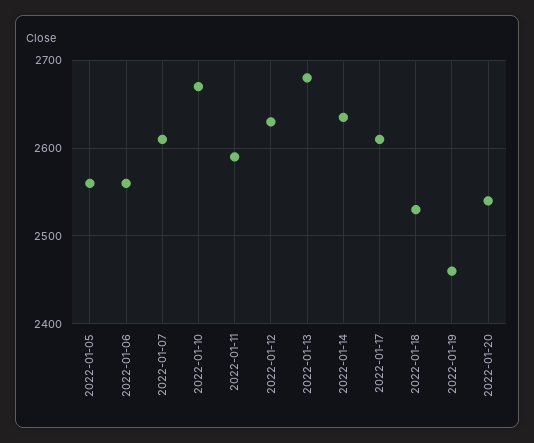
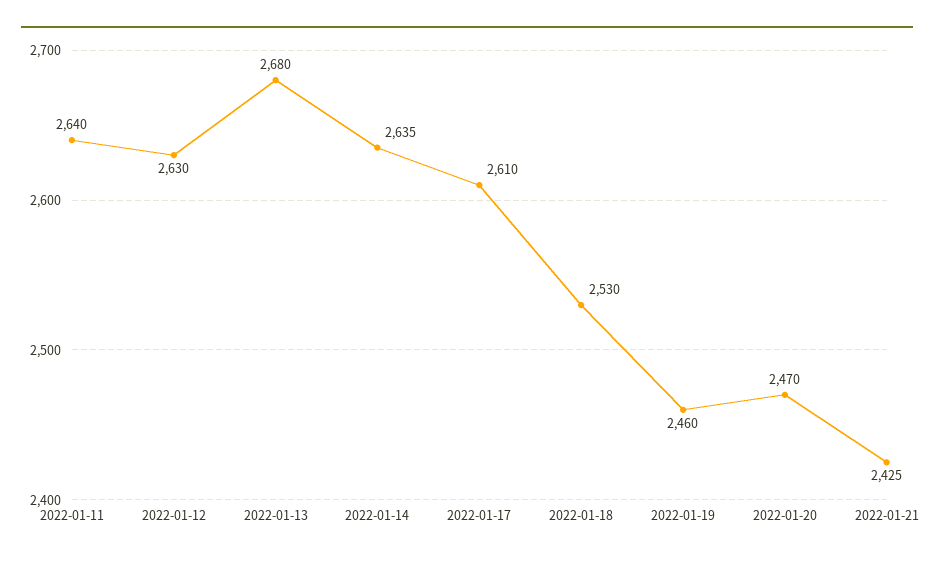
2022-01-05: 2560 -> none
2022-01-06: 2560 -> none
2022-01-07: 2610 -> none
2022-01-10: 2670 -> none
2022-01-11: 2590 -> 2640
2022-01-20: 2540 -> 2470
2022-01-21: none -> 2425

